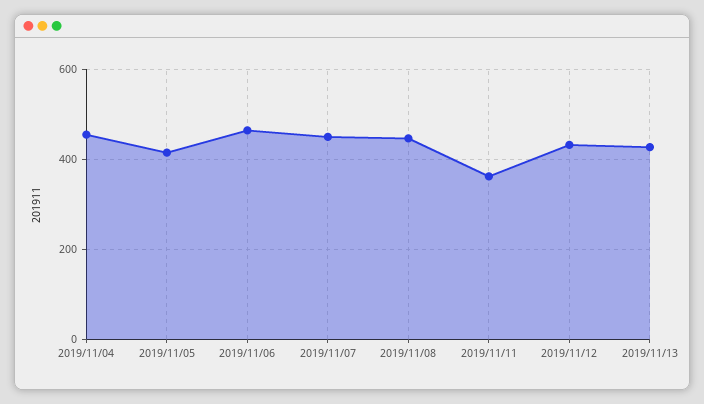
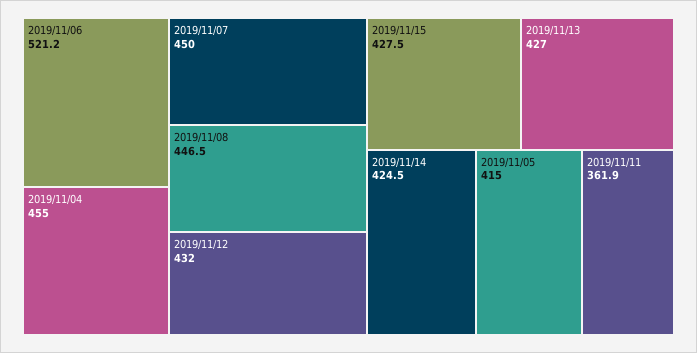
2019/11/06: 460 -> 521.2
2019/11/15: none -> 427.5
2019/11/14: none -> 424.5

